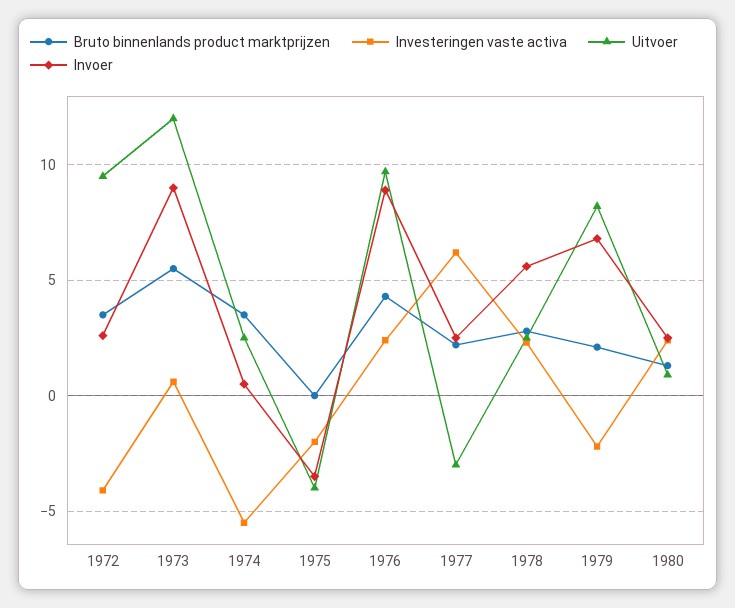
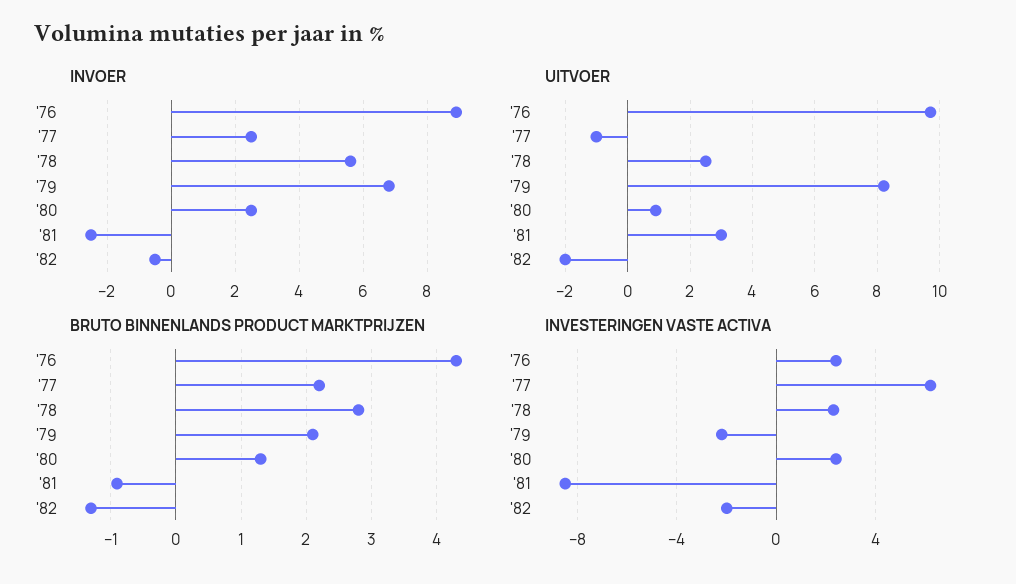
Bruto binnenlands product marktprijzen, 1972: 3.5 -> none
Investeringen vaste activa, 1972: -4 -> none
Uitvoer, 1972: 9.5 -> none
Invoer, 1972: 2.5 -> none
Bruto binnenlands product marktprijzen, 1973: 5.5 -> none
Investeringen vaste activa, 1973: 0.5 -> none
Uitvoer, 1973: 12 -> none
Invoer, 1973: 9 -> none
Bruto binnenlands product marktprijzen, 1974: 3.5 -> none
Investeringen vaste activa, 1974: -5.5 -> none
Uitvoer, 1974: 2.5 -> none
Invoer, 1974: 0.5 -> none
Bruto binnenlands product marktprijzen, 1975: 0 -> none
Investeringen vaste activa, 1975: -2 -> none
Uitvoer, 1975: -4 -> none
Invoer, 1975: -3.5 -> none
Uitvoer, 1977: -3 -> -1
Invoer, '81: none -> -2.5
Invoer, '82: none -> -0.5
Uitvoer, '81: none -> 3
Uitvoer, '82: none -> -2
Bruto binnenlands product marktprijzen, '81: none -> -0.9
Bruto binnenlands product marktprijzen, '82: none -> -1.3
Investeringen vaste activa, '81: none -> -8.5
Investeringen vaste activa, '82: none -> -2

